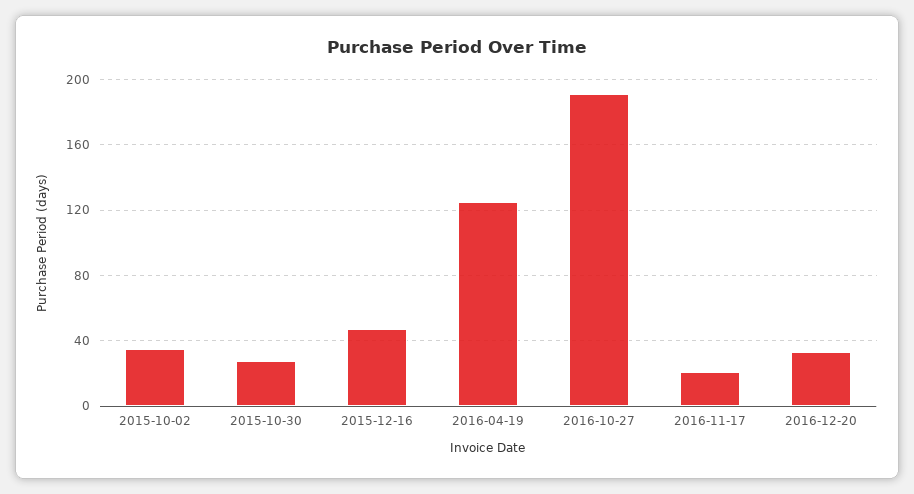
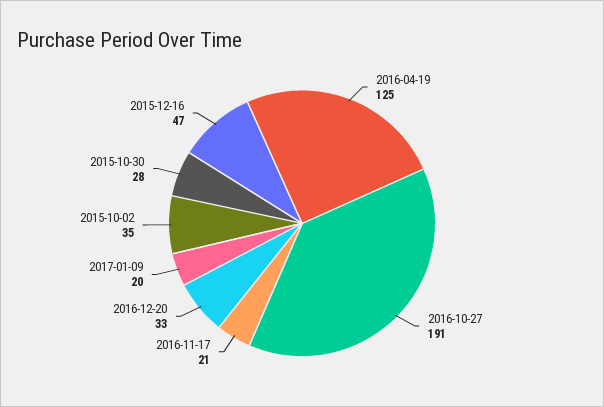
2017-01-09: none -> 20

